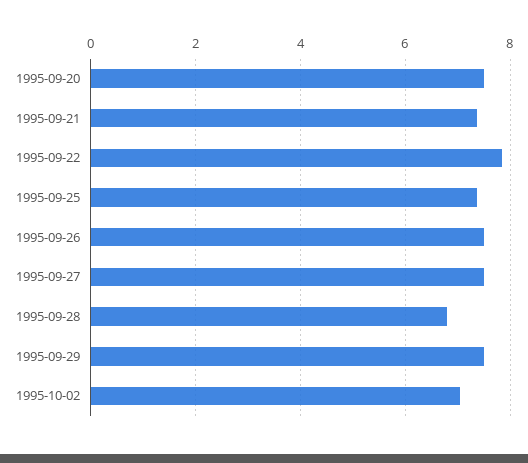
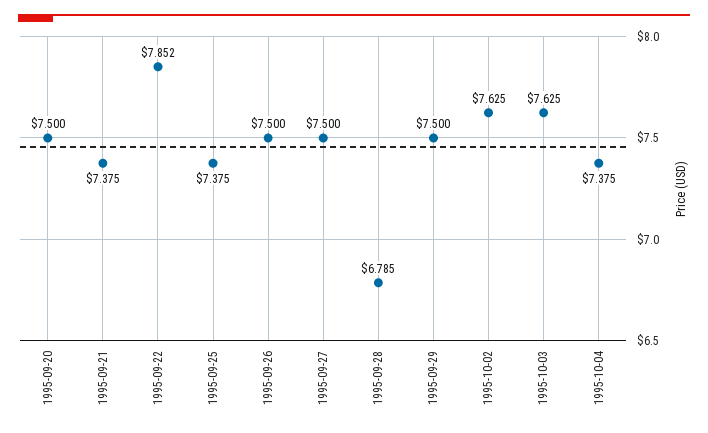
1995-10-02: 7 -> 7.625
1995-10-03: none -> 7.625
1995-10-04: none -> 7.375

